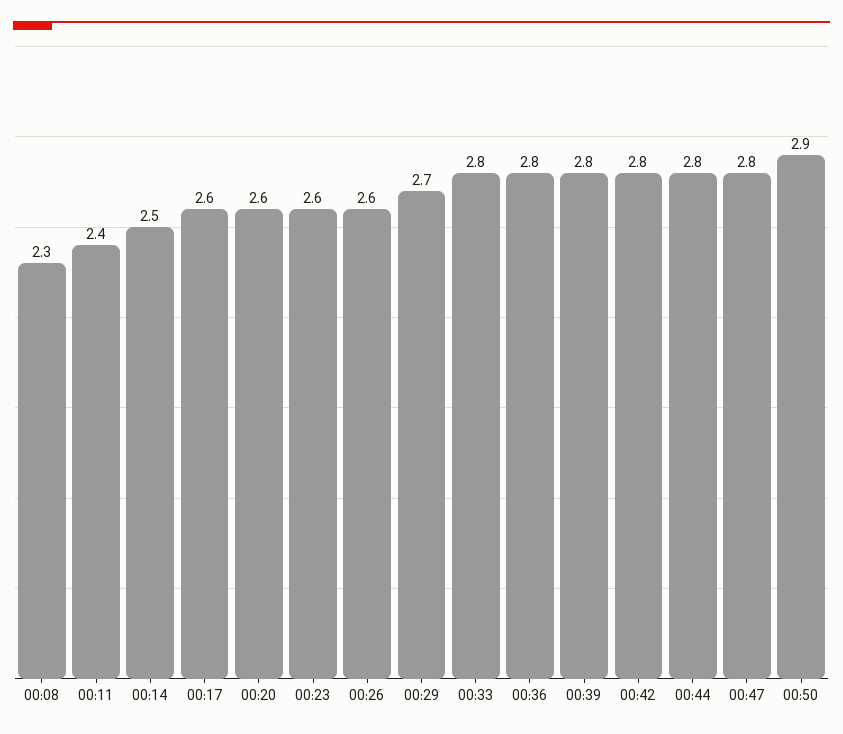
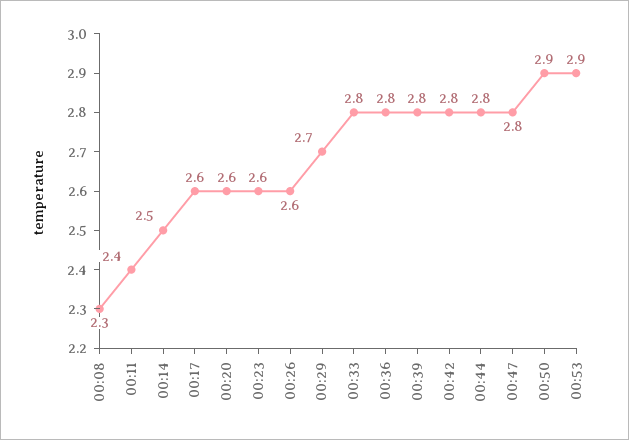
00:53: none -> 2.9

